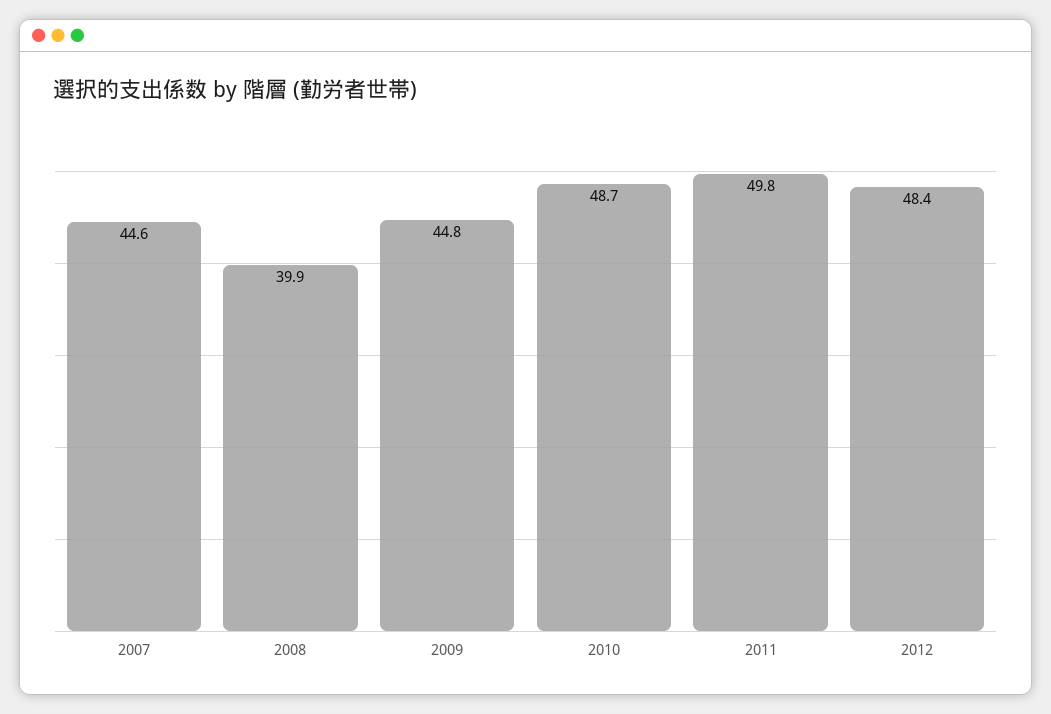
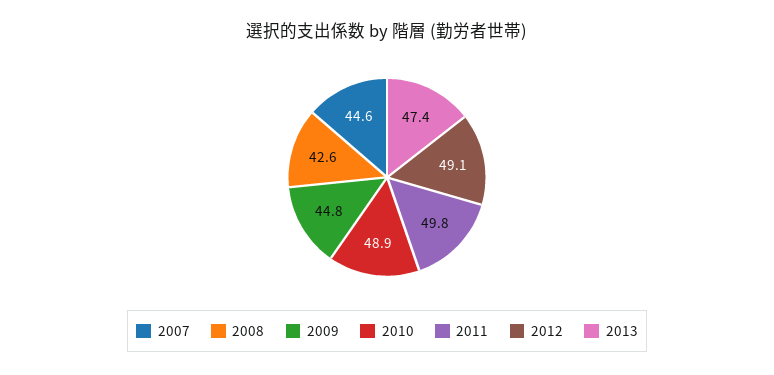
2008: 39.9 -> 42.6
2010: 48.7 -> 48.9
2012: 48.4 -> 49.1
2013: none -> 47.4

